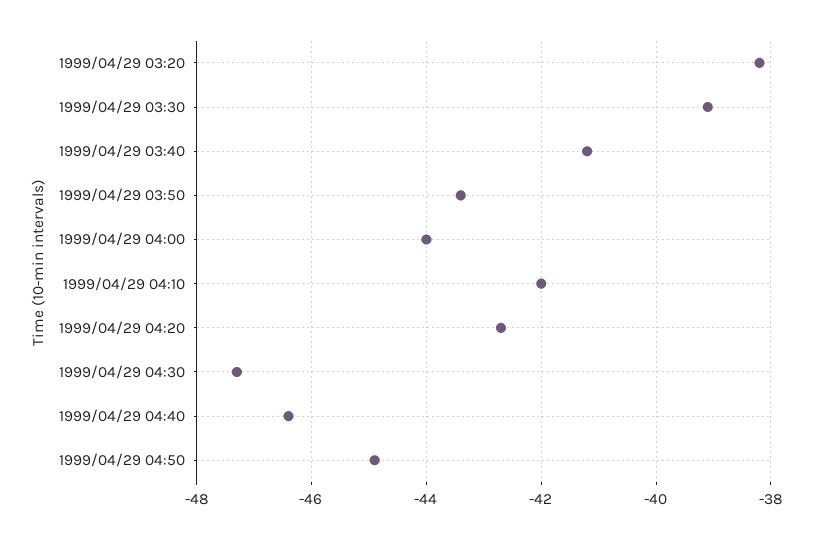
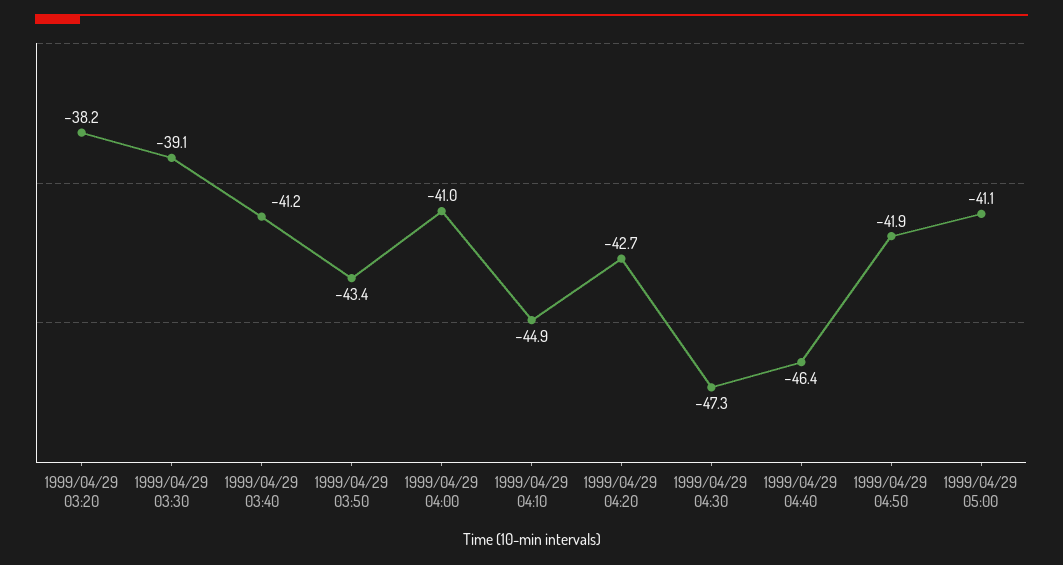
1999/04/29 04:00: -44 -> -41
1999/04/29 04:10: -42 -> -44.9
1999/04/29 04:50: -45 -> -41.9
1999/04/29 05:00: none -> -41.1

